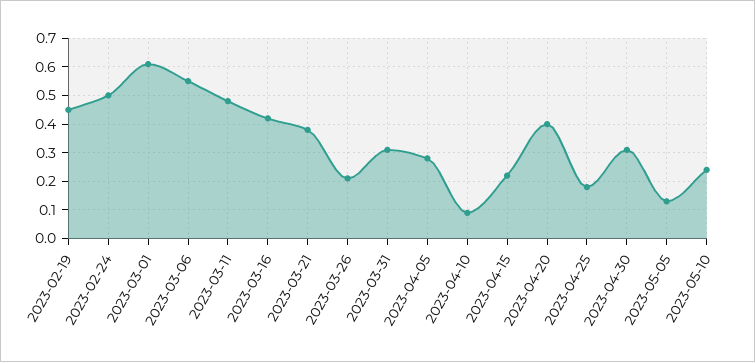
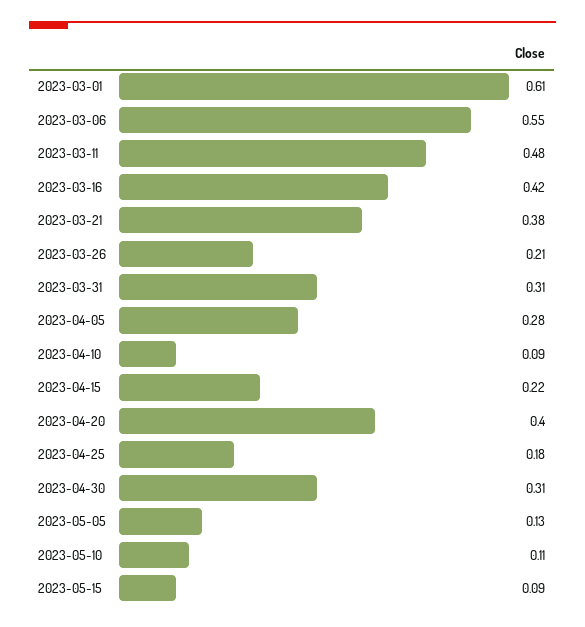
2023-02-19: 0.45 -> none
2023-02-24: 0.5 -> none
2023-05-10: 0.25 -> 0.11
2023-05-15: none -> 0.09

